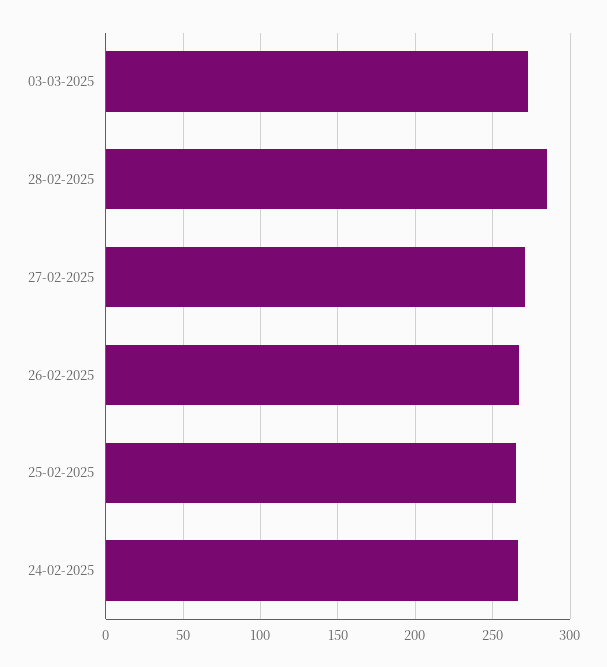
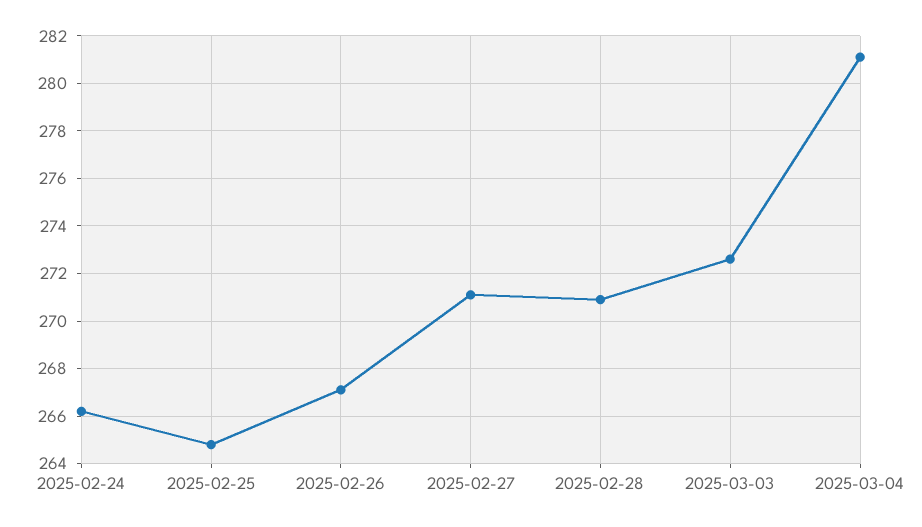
28-02-2025: 285 -> 271
2025-03-04: none -> 281

